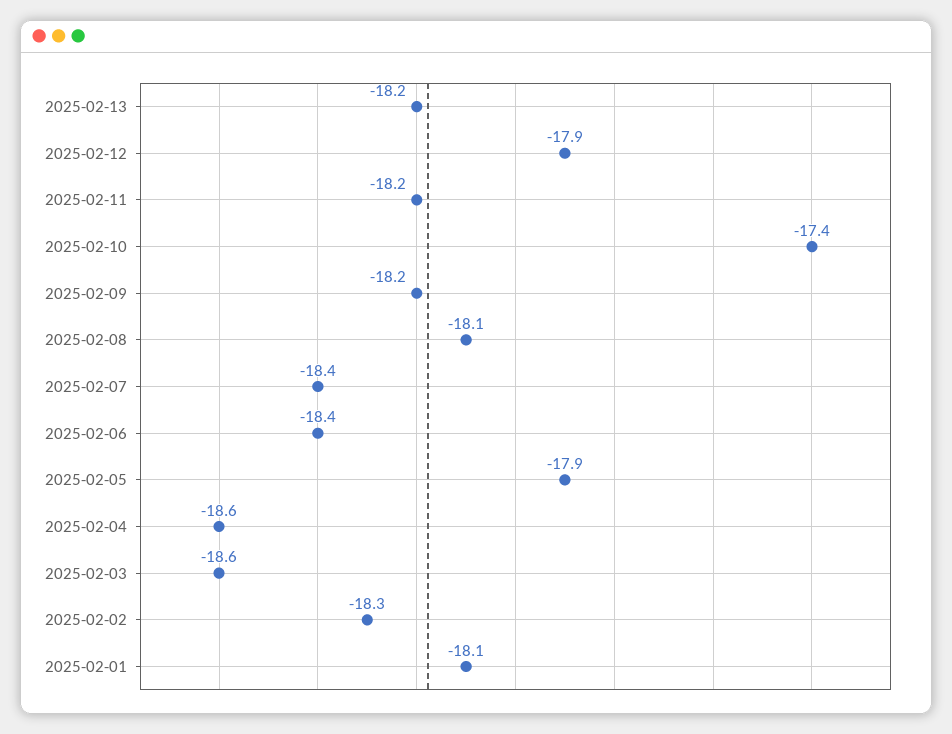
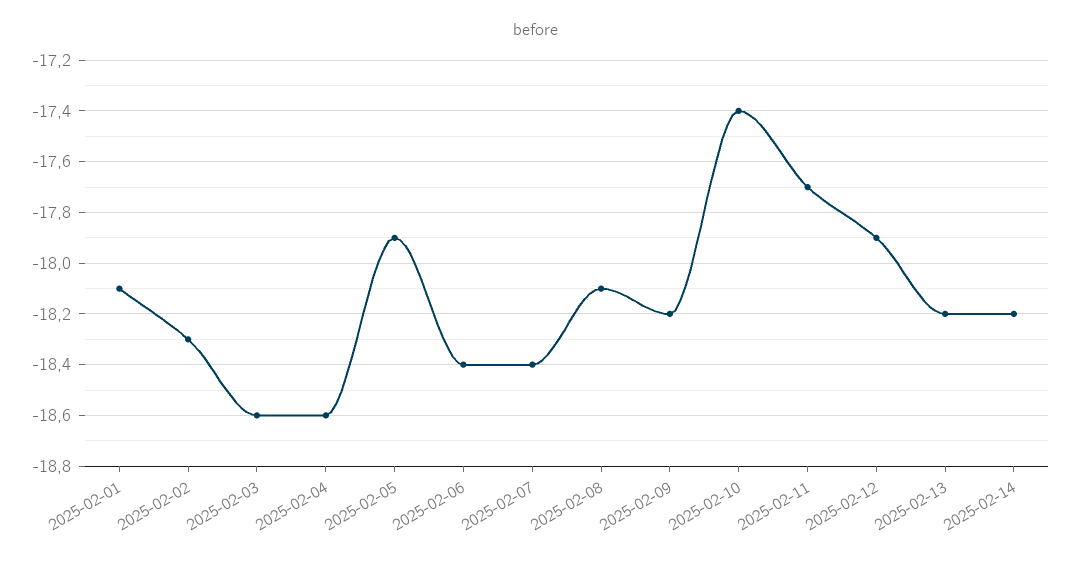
2025-02-11: -18.2 -> -17.7
2025-02-14: none -> -18.2

